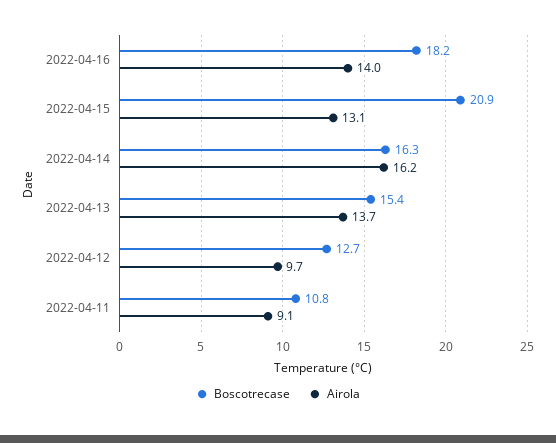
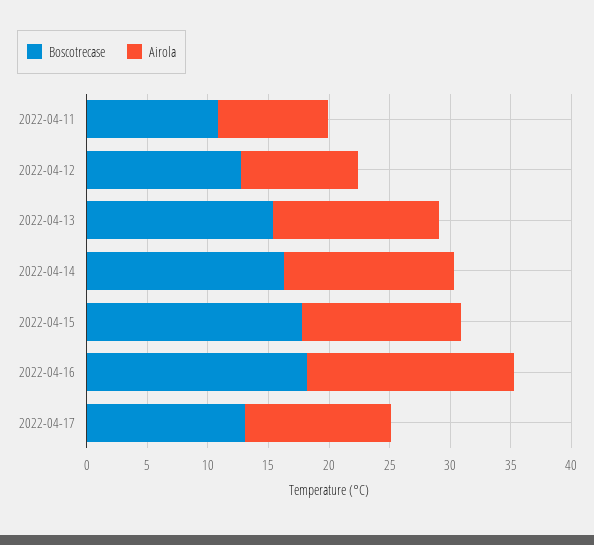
Airola, 2022-04-16: 14 -> 17
Boscotrecase, 2022-04-15: 20.9 -> 18
Airola, 2022-04-14: 16.2 -> 14
Boscotrecase, 2022-04-17: none -> 13
Airola, 2022-04-17: none -> 12

